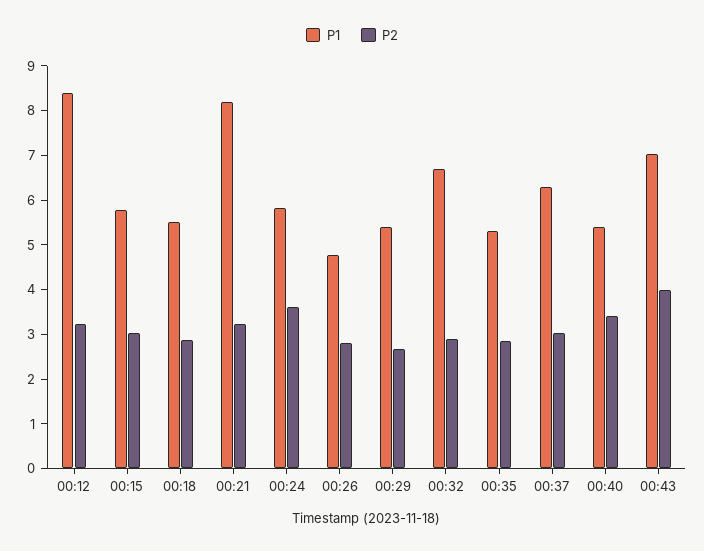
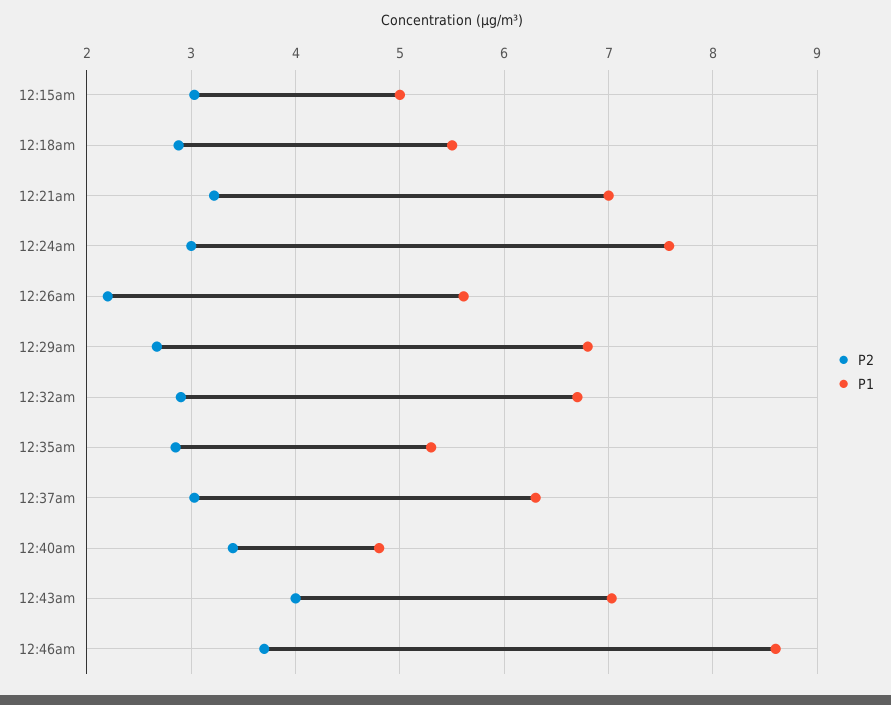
P1, 00:12: 8.4 -> none
P2, 00:12: 3.2 -> none
P1, 00:15: 5.8 -> 5
P1, 00:21: 8.2 -> 7
P1, 00:24: 5.8 -> 7.6
P2, 00:24: 3.6 -> 3
P1, 00:26: 4.8 -> 5.6
P2, 00:26: 2.8 -> 2.2
P1, 00:29: 5.4 -> 6.8
P1, 00:40: 5.4 -> 4.8
P2, 12:46am: none -> 3.7
P1, 12:46am: none -> 8.6

